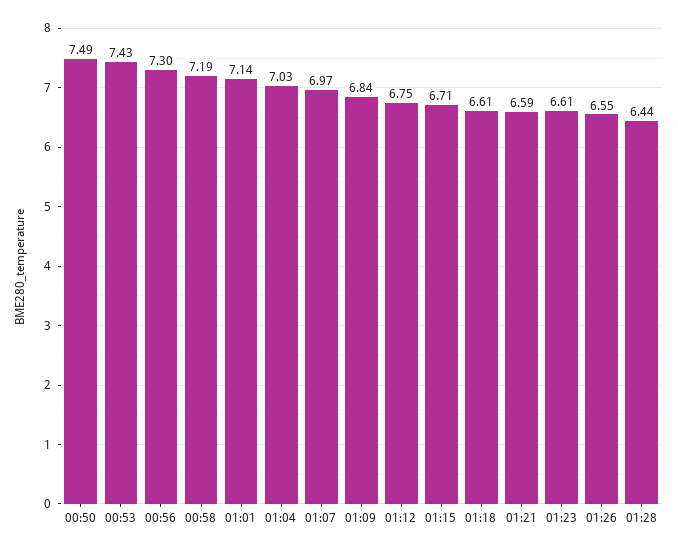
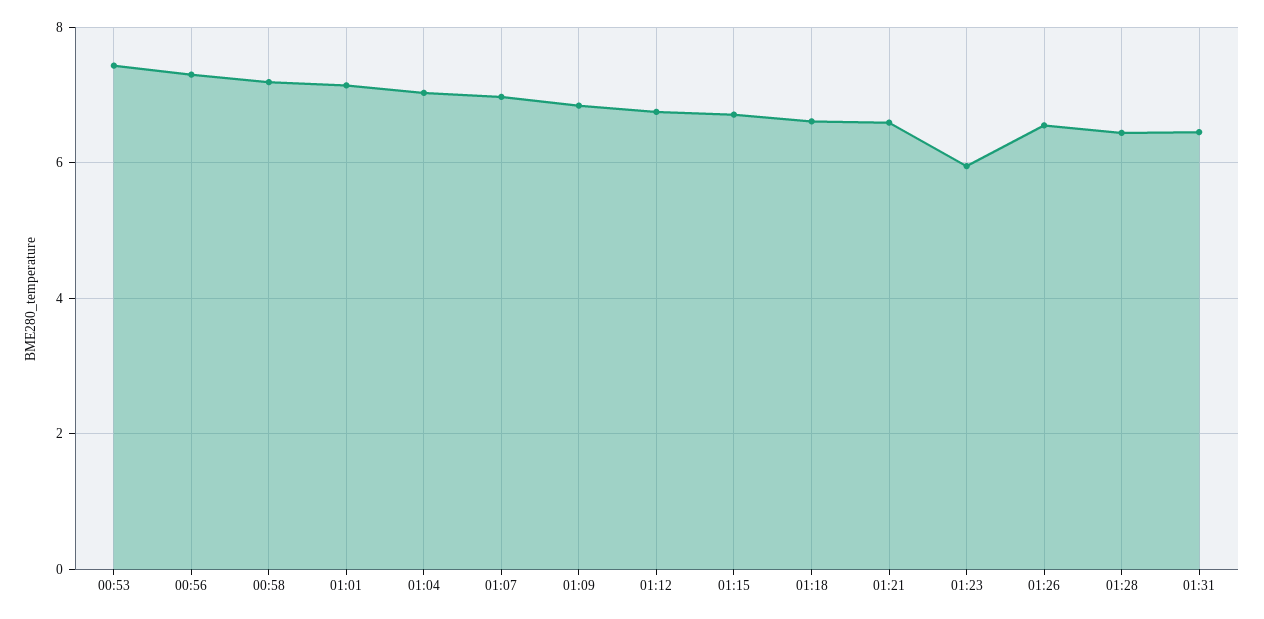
00:50: 7.49 -> none
01:23: 6.61 -> 6
01:31: none -> 6.4

